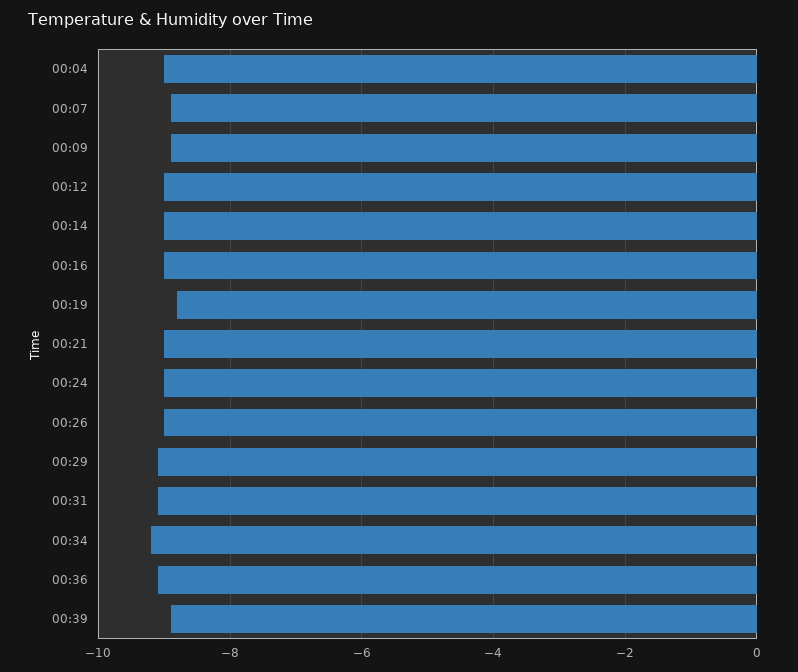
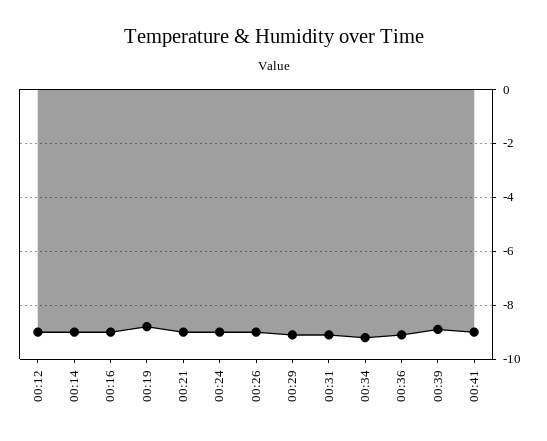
00:04: -9 -> none
00:07: -9 -> none
00:09: -9 -> none
00:41: none -> -9

